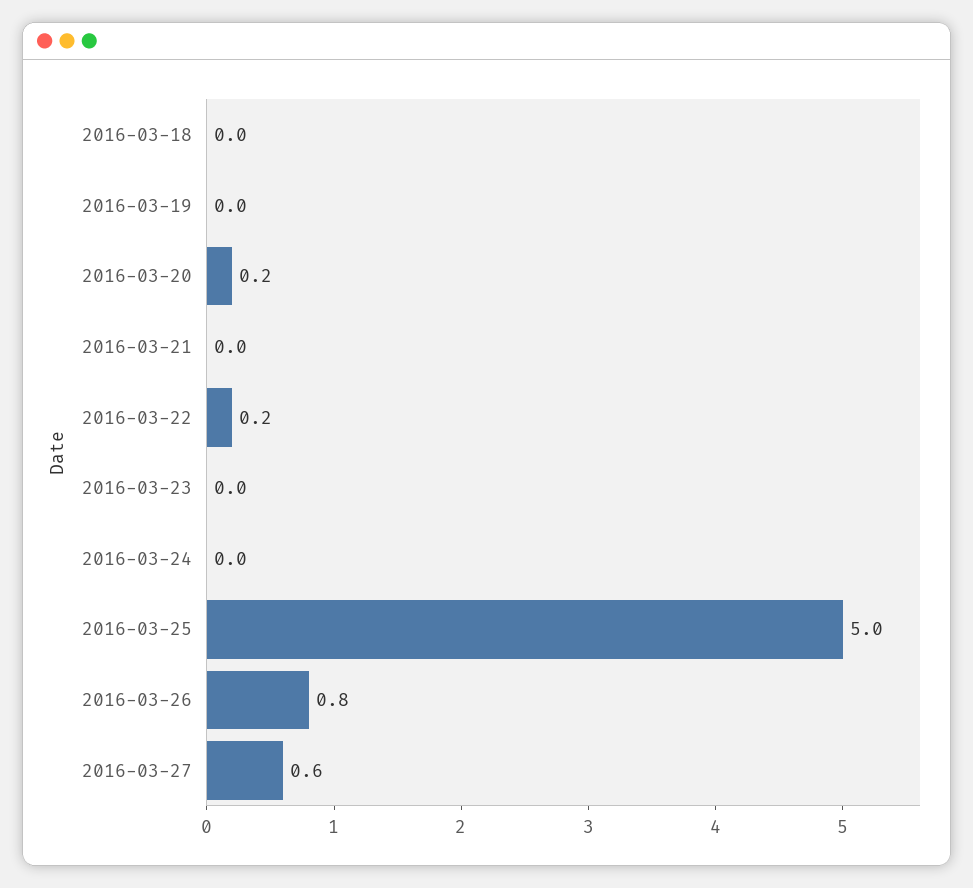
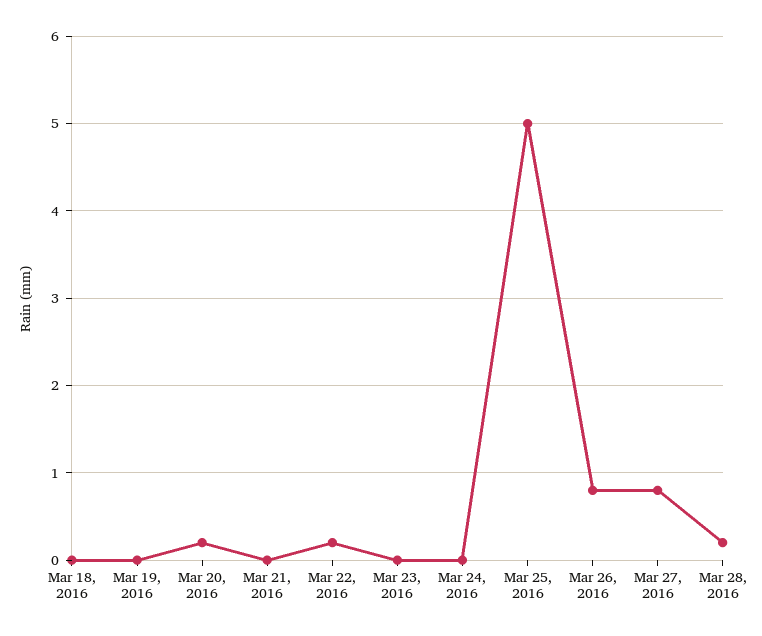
2016-03-27: 0.6 -> 0.8
Mar 28, 2016: none -> 0.2

